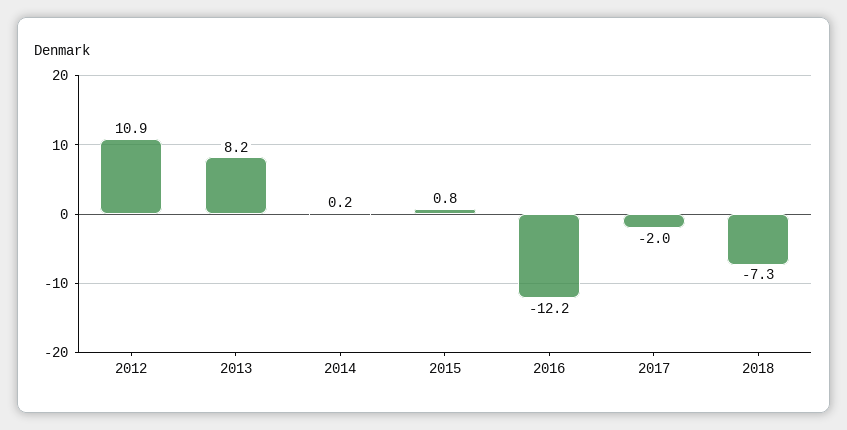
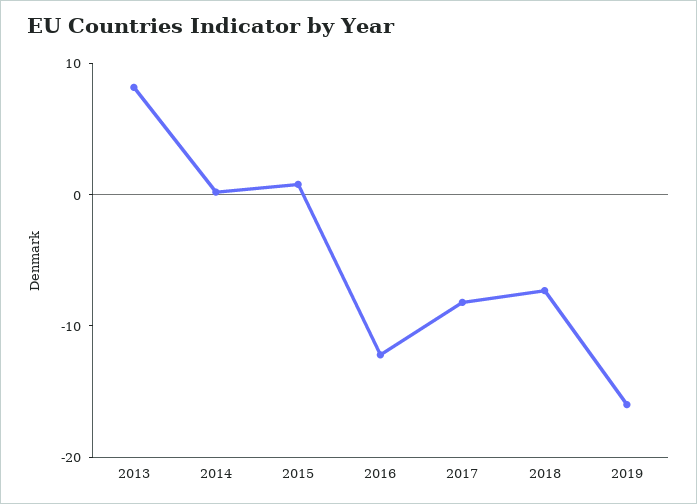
2012: 10.9 -> none
2017: -2 -> -8
2019: none -> -16

